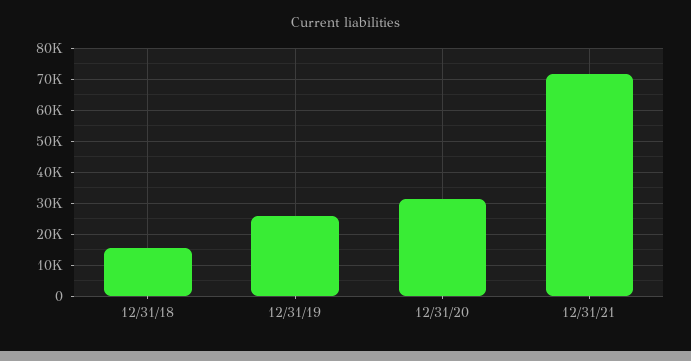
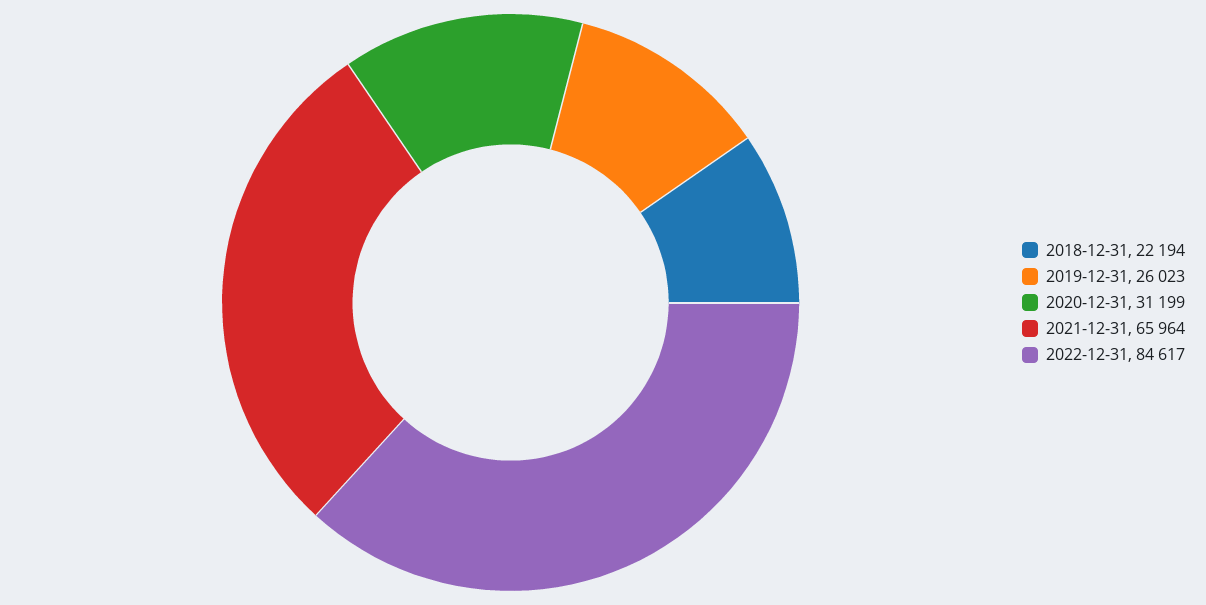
12/31/18: 16000 -> 22194
12/31/21: 72000 -> 65964
2022-12-31: none -> 84617

